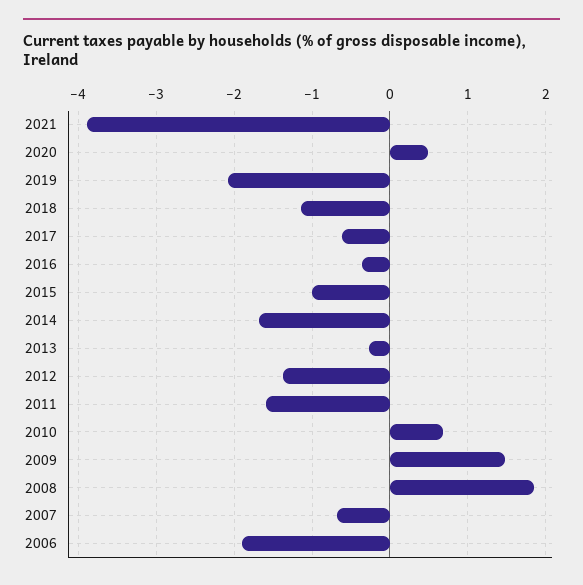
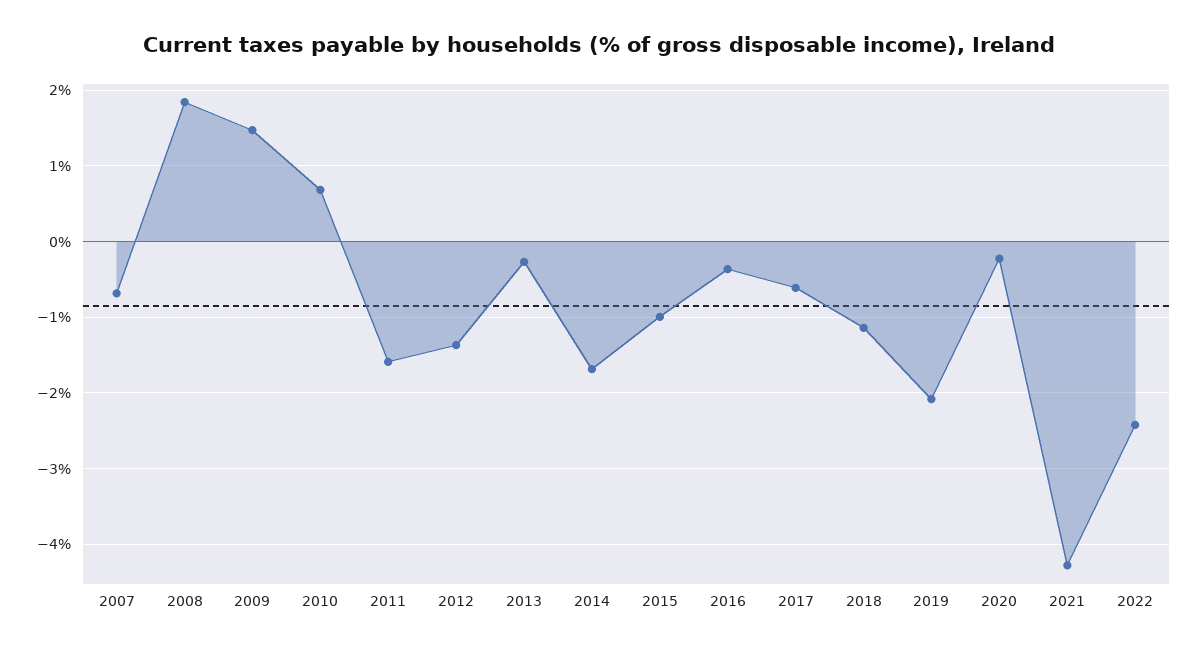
2021: -3.9 -> -4.3
2020: 0.5 -> -0.2
2006: -1.9 -> none
2022: none -> -2.4

